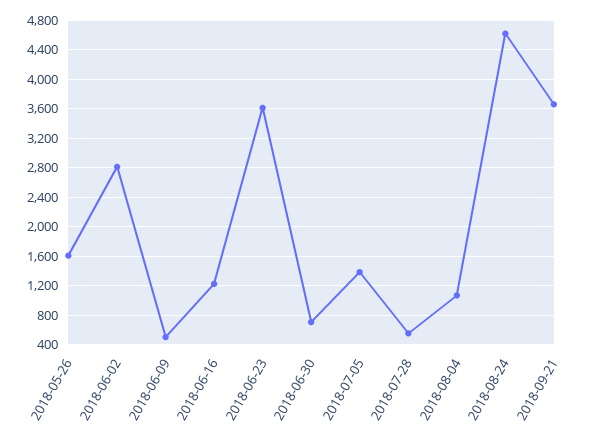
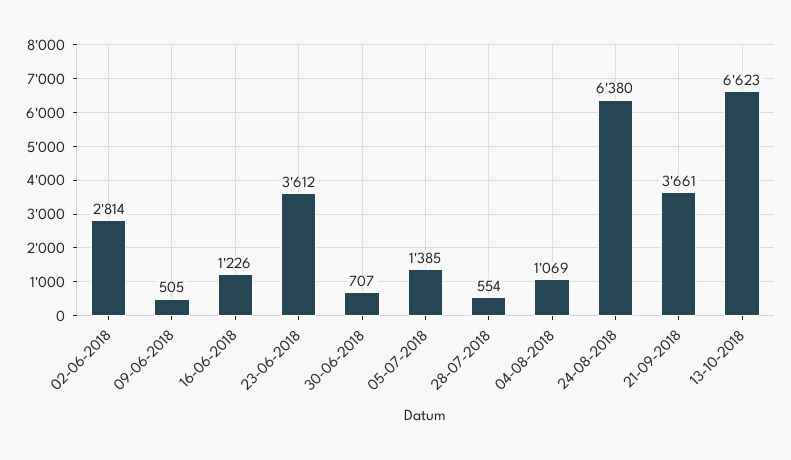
2018-05-26: 1600 -> none
2018-08-24: 4600 -> 6380
13-10-2018: none -> 6623

